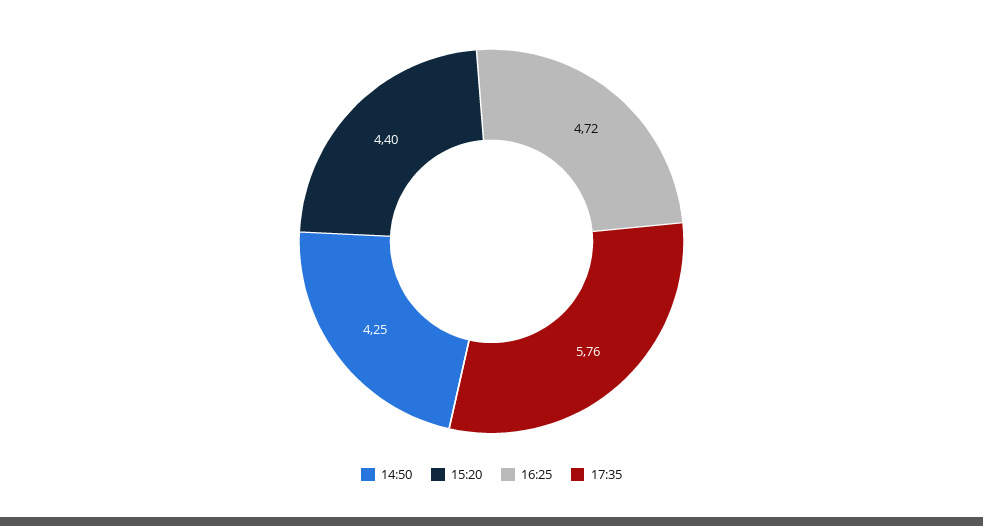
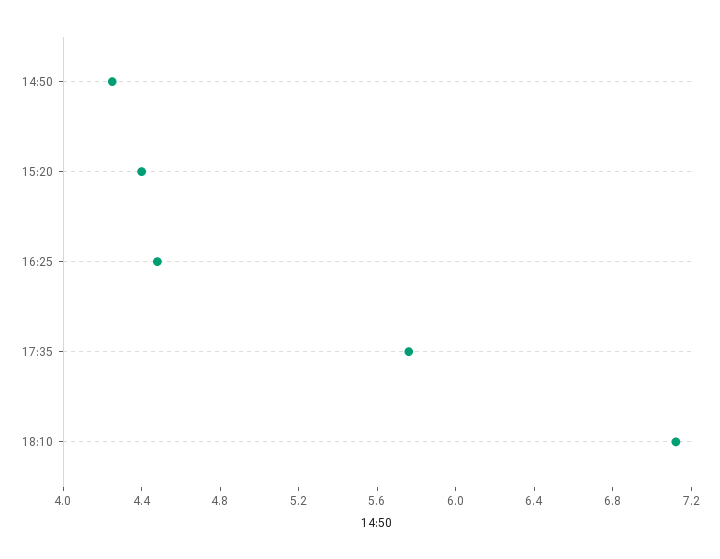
16:25: 4.72 -> 4.5
18:10: none -> 7.1

